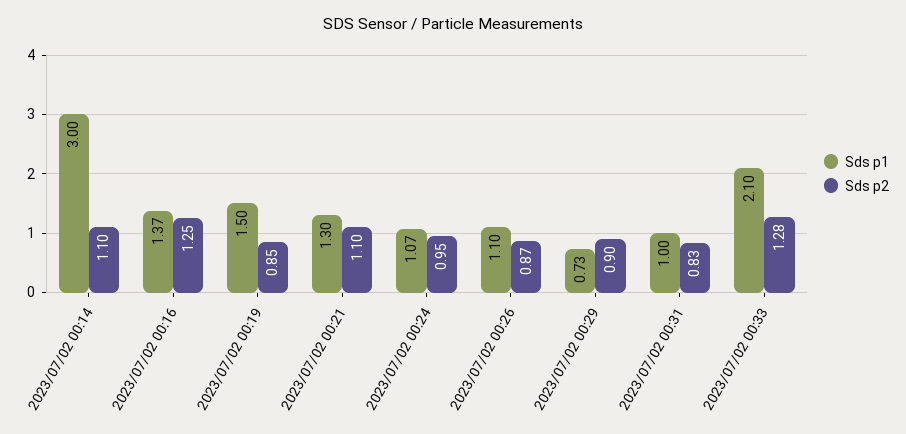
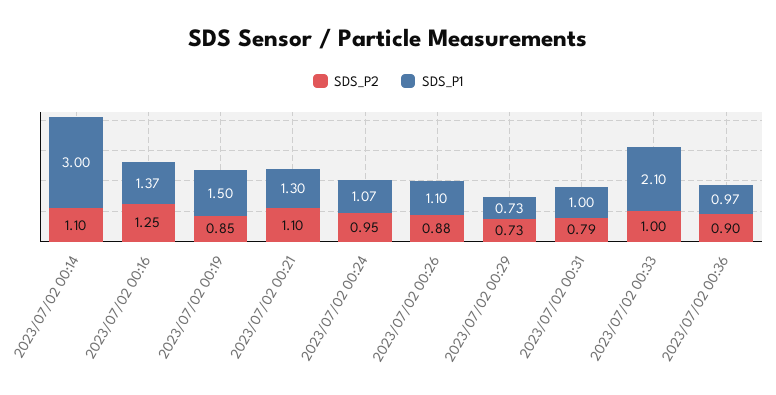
Sds p2, 2023/07/02 00:26: 0.87 -> 0.88
Sds p2, 2023/07/02 00:29: 0.9 -> 0.73
Sds p2, 2023/07/02 00:31: 0.83 -> 0.79
Sds p2, 2023/07/02 00:33: 1.28 -> 1
Sds p2, 2023/07/02 00:36: none -> 0.9
Sds p1, 2023/07/02 00:36: none -> 0.97

